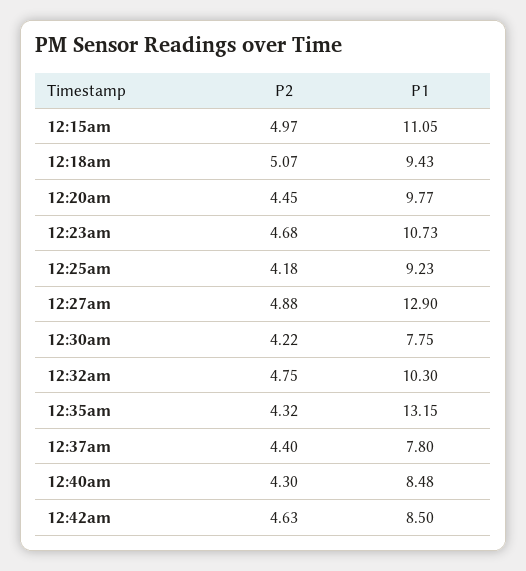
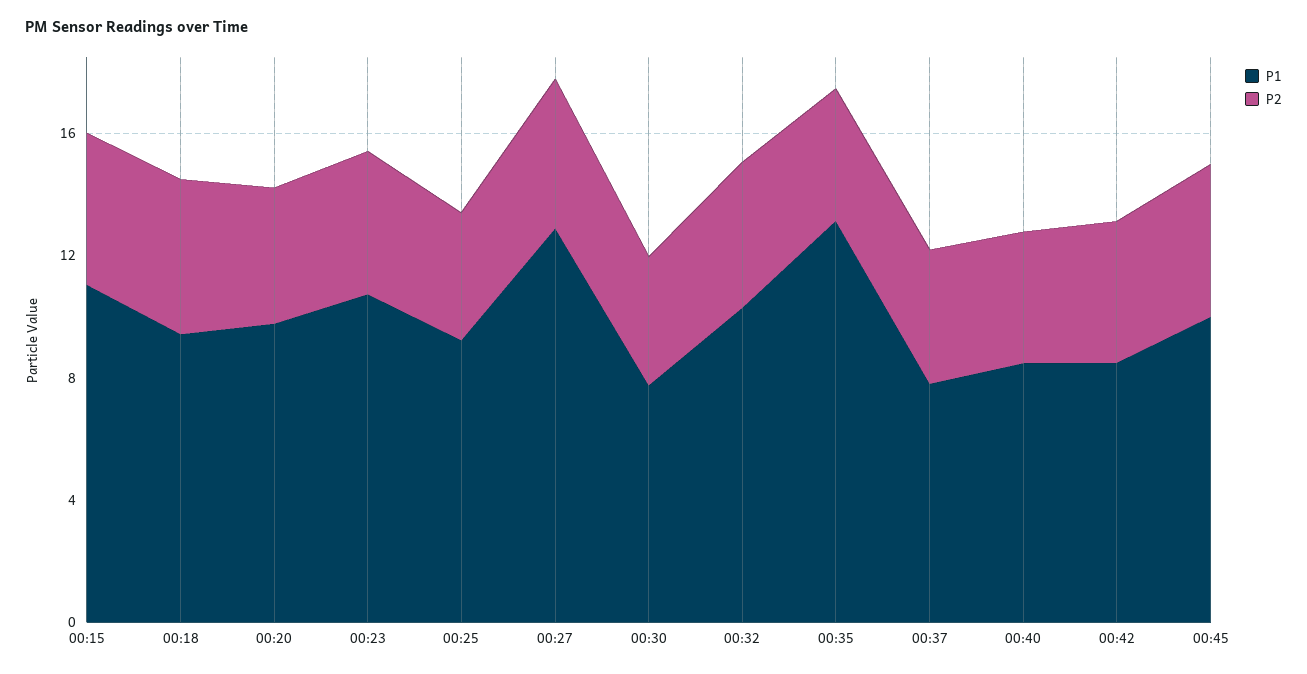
P1, 00:45: none -> 10
P2, 00:45: none -> 5

